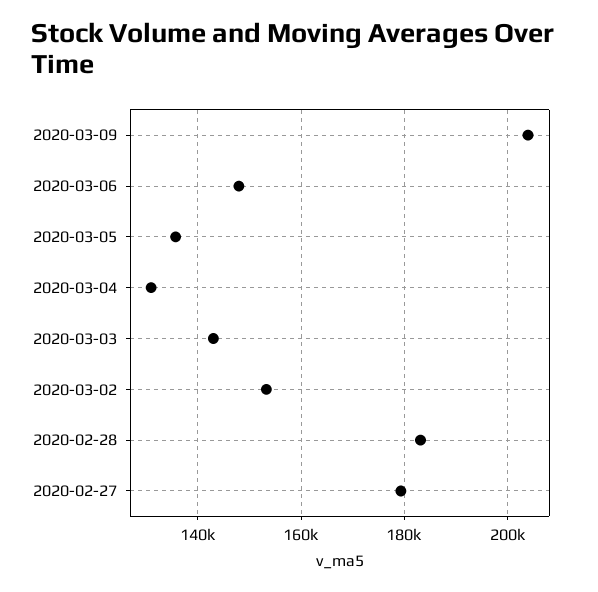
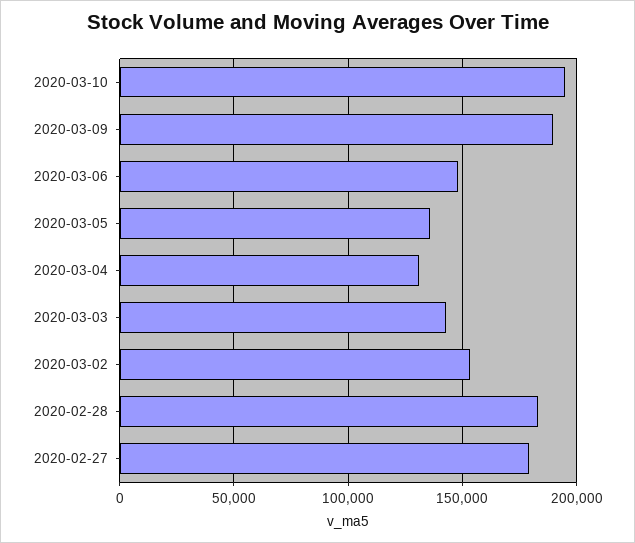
2020-03-09: 204000 -> 190000
2020-03-10: none -> 195000

